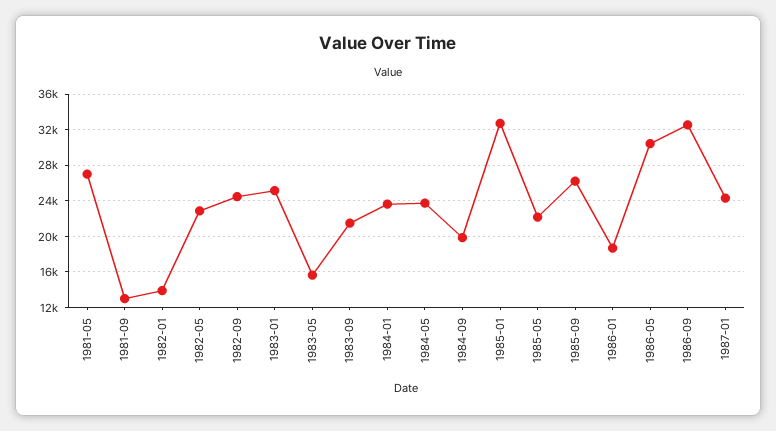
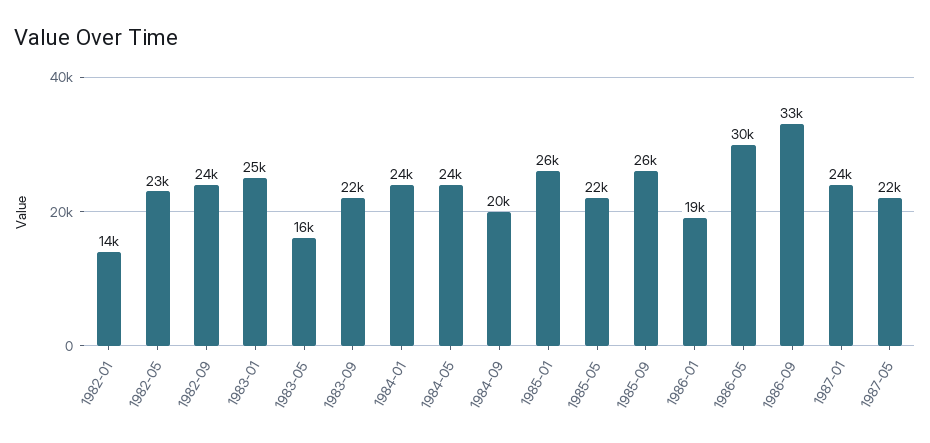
1981-05: 27000 -> none
1981-09: 13000 -> none
1985-01: 33000 -> 26000
1987-05: none -> 22000

